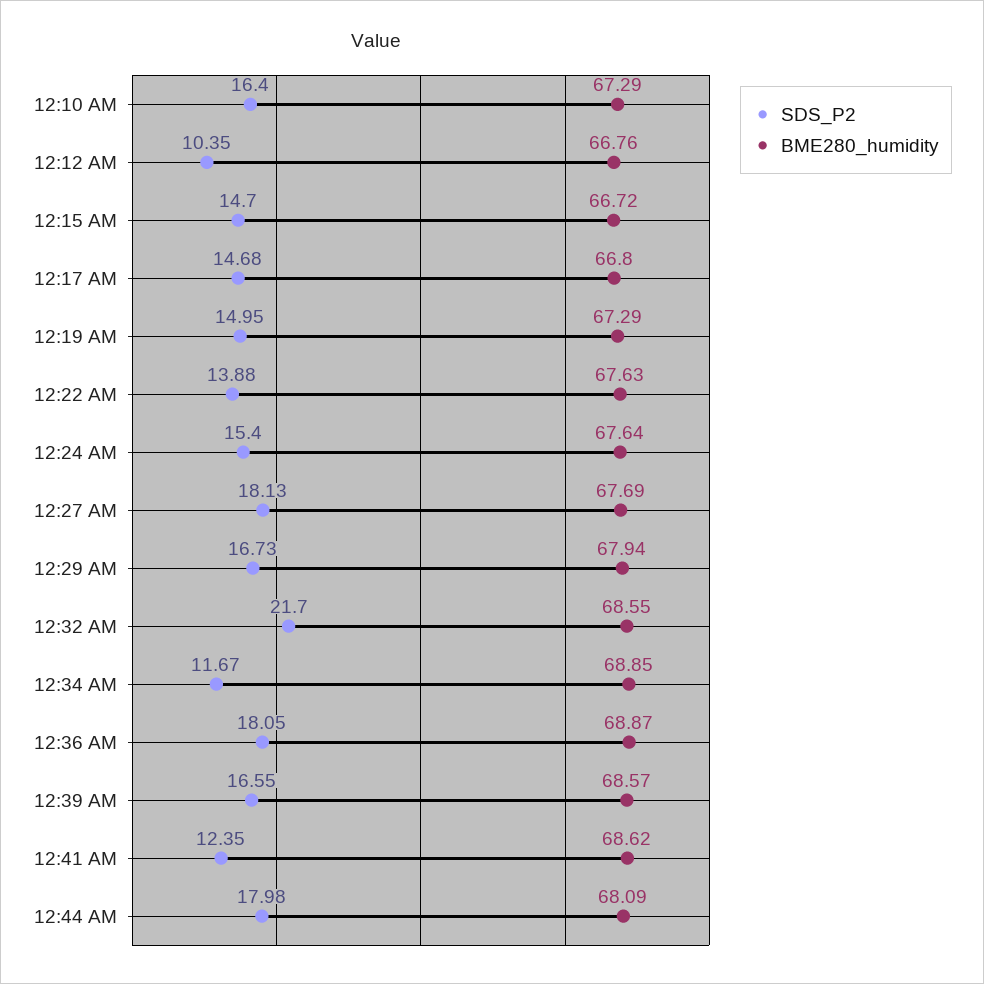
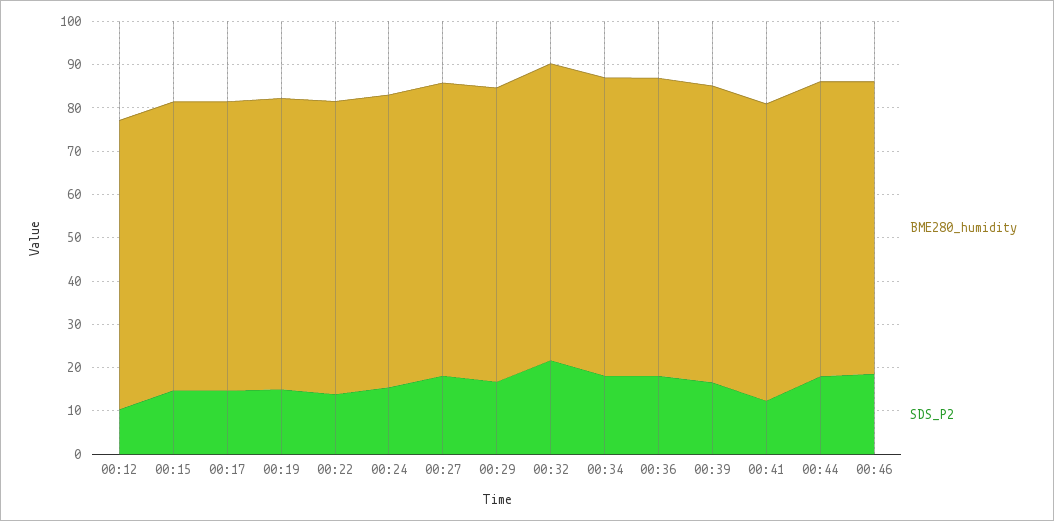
SDS_P2, 12:10 AM: 16.4 -> none
BME280_humidity, 12:10 AM: 67.29 -> none
SDS_P2, 12:34 AM: 11.67 -> 18
BME280_humidity, 00:46: none -> 68
SDS_P2, 00:46: none -> 18

